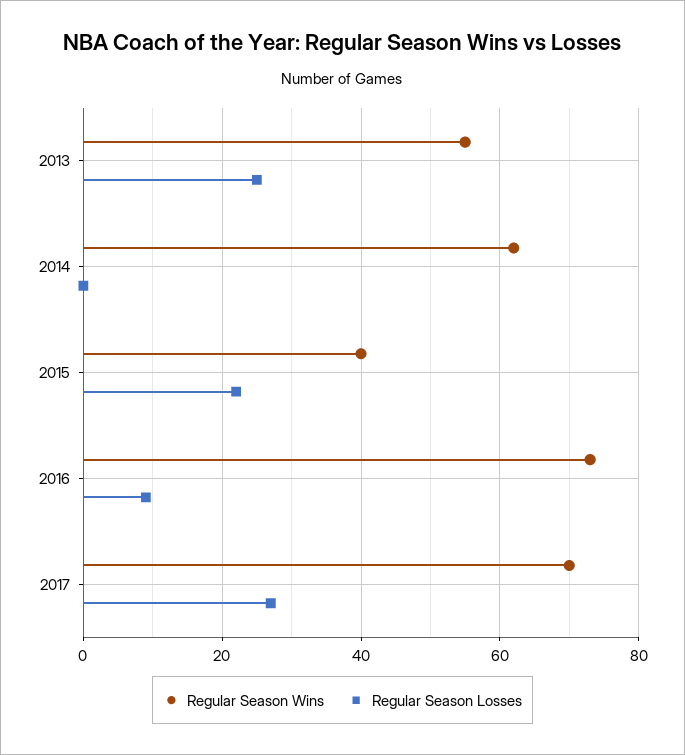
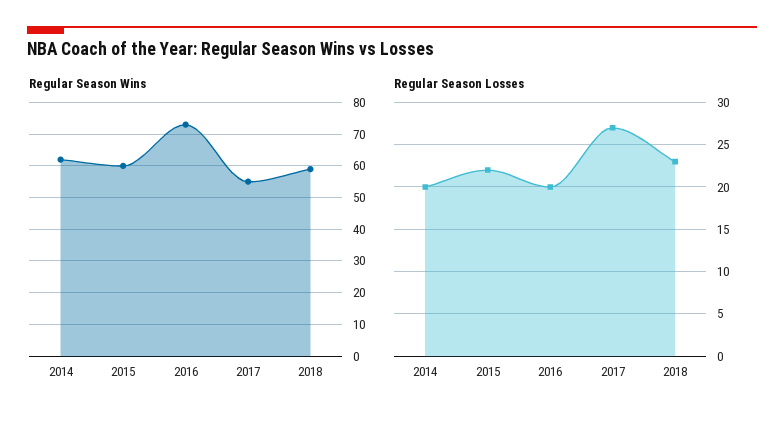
Regular Season Wins, 2013: 55 -> none
Regular Season Losses, 2013: 25 -> none
Regular Season Losses, 2014: 0 -> 20
Regular Season Wins, 2015: 40 -> 60
Regular Season Losses, 2016: 10 -> 20
Regular Season Wins, 2017: 70 -> 55
Regular Season Wins, 2018: none -> 60
Regular Season Losses, 2018: none -> 23

